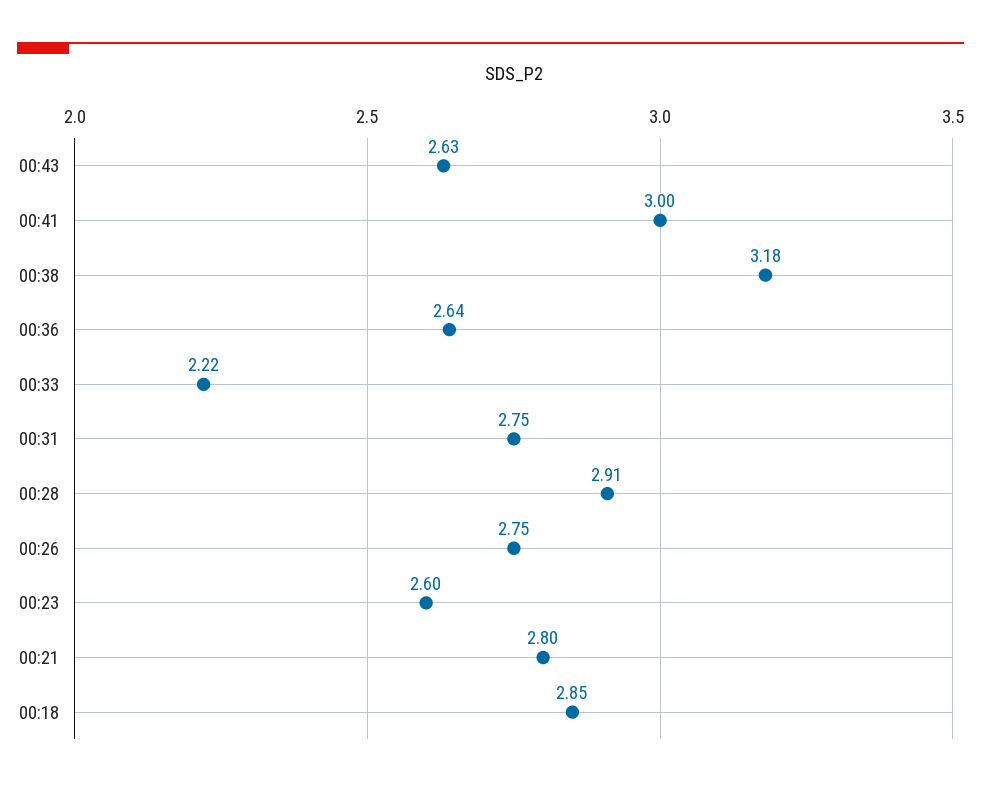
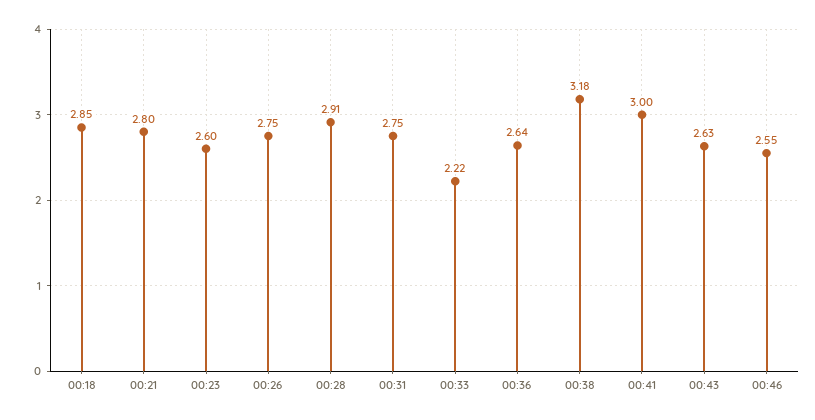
00:46: none -> 2.55

